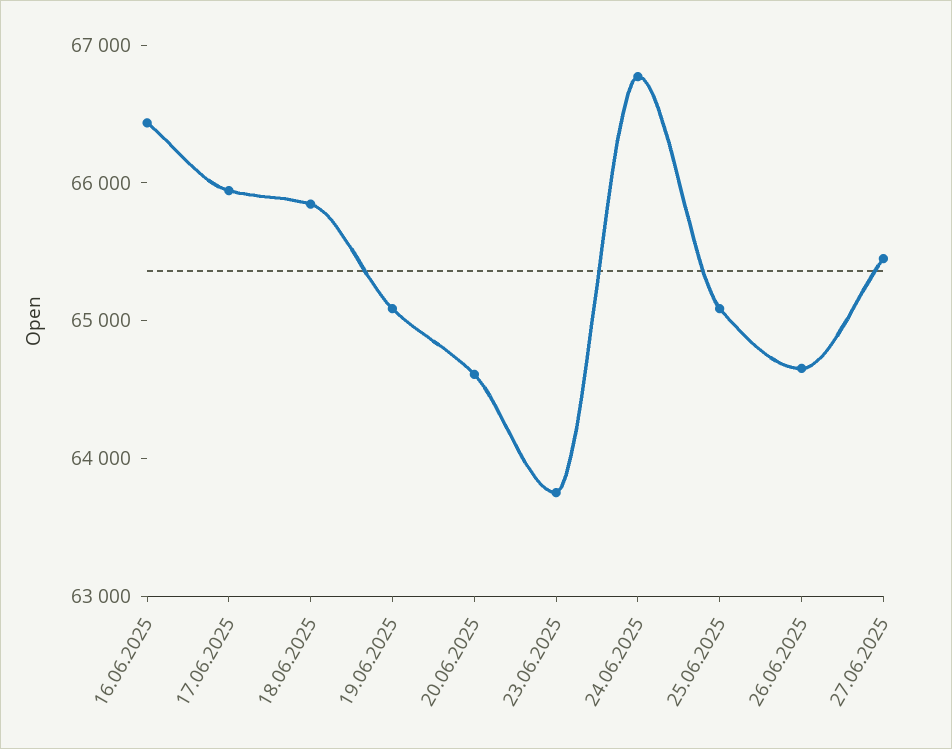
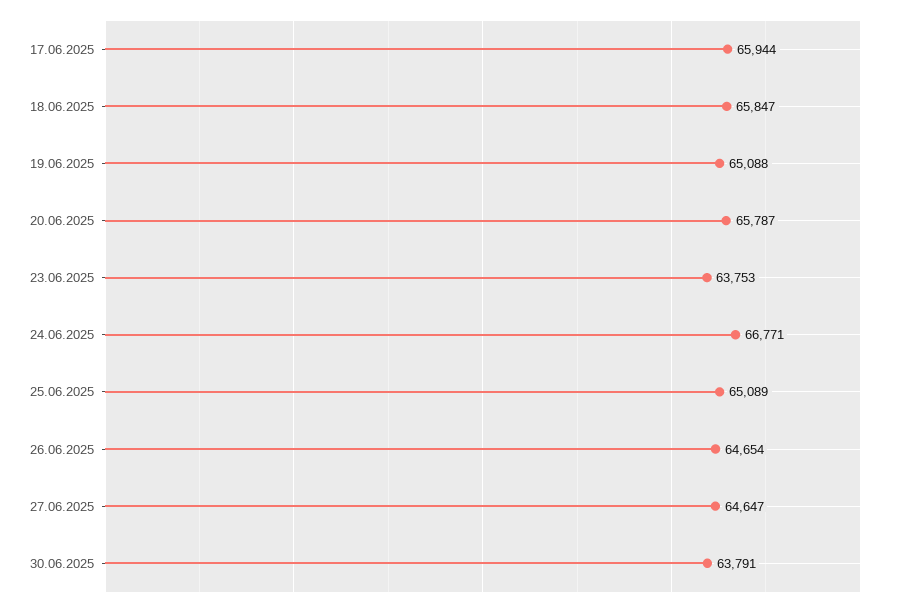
16.06.2025: 66400 -> none
20.06.2025: 64600 -> 65787
27.06.2025: 65400 -> 64647
30.06.2025: none -> 63791

